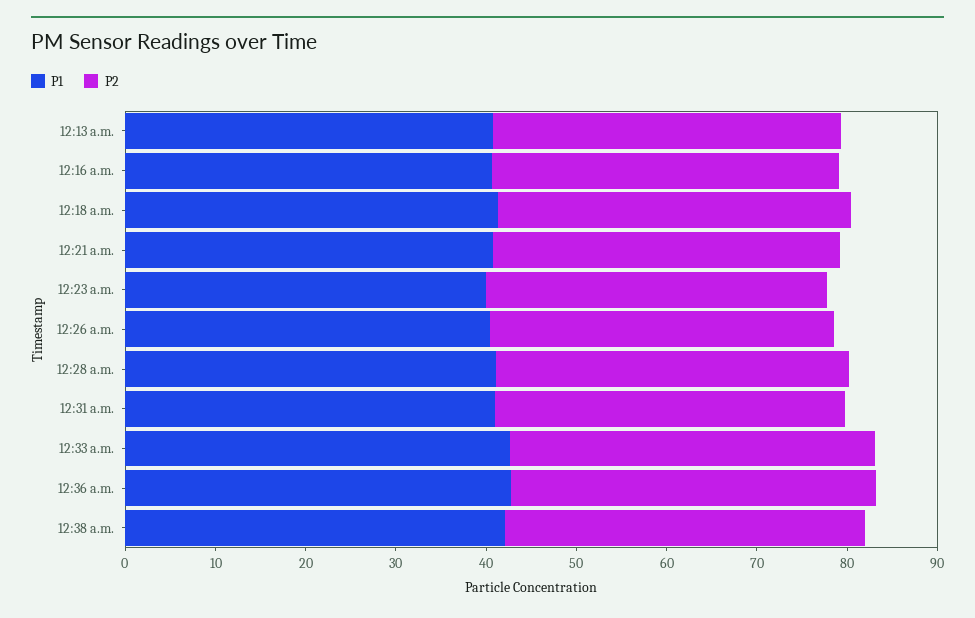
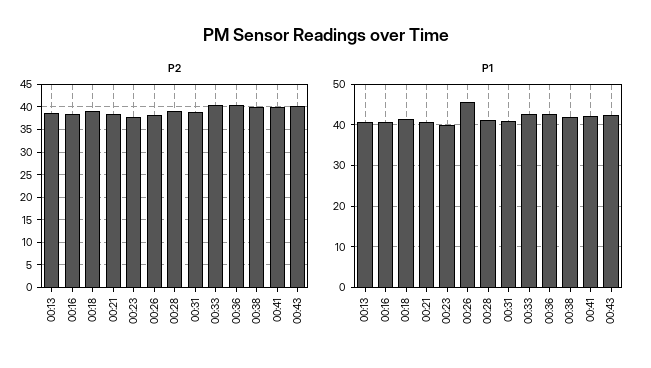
P1, 12:26 a.m.: 40 -> 46
P2, 00:41: none -> 40
P2, 00:43: none -> 40
P1, 00:41: none -> 42
P1, 00:43: none -> 42

